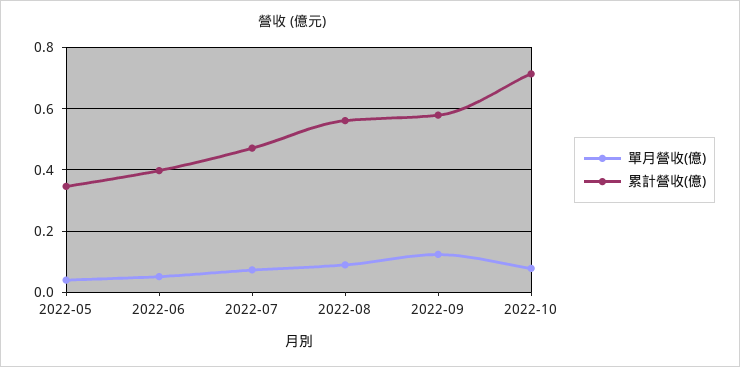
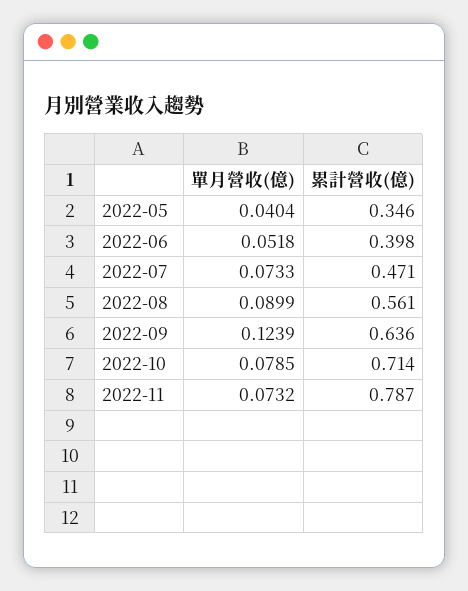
累計營收(億), 2022-09: 0.58 -> 0.636
單月營收(億), 2022-11: none -> 0.0732
累計營收(億), 2022-11: none -> 0.787

